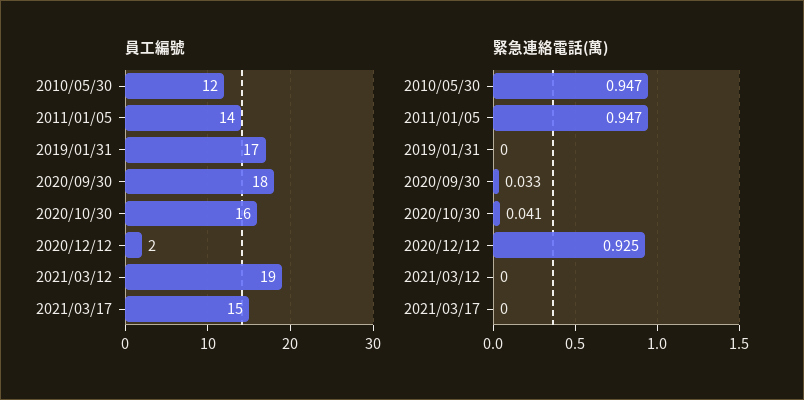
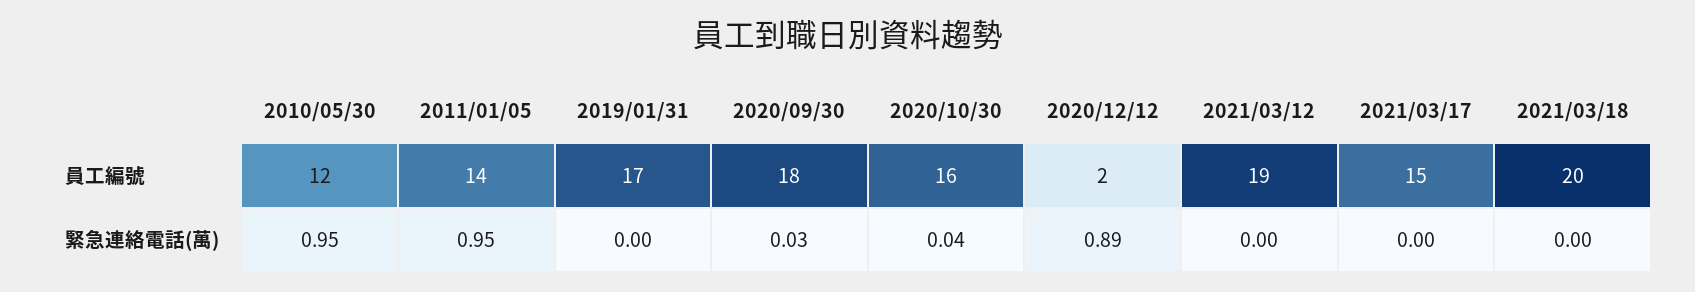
緊急連絡電話(萬), 2020/12/12: 0.925 -> 0.89
員工編號, 2021/03/18: none -> 20
緊急連絡電話(萬), 2021/03/18: none -> 0

